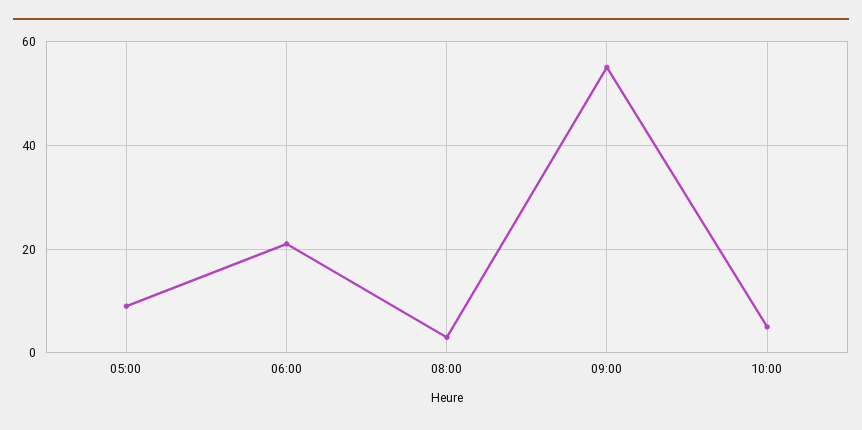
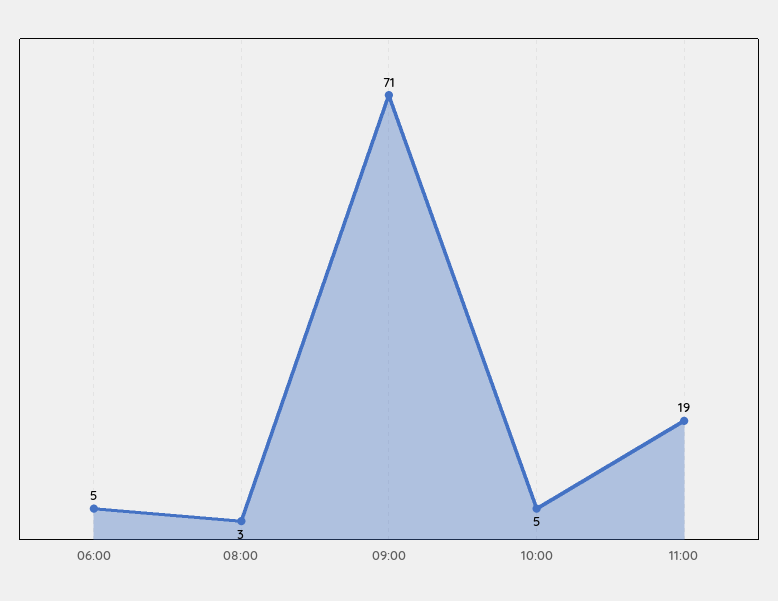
05:00: 10 -> none
06:00: 20 -> 5
09:00: 55 -> 71
11:00: none -> 19

